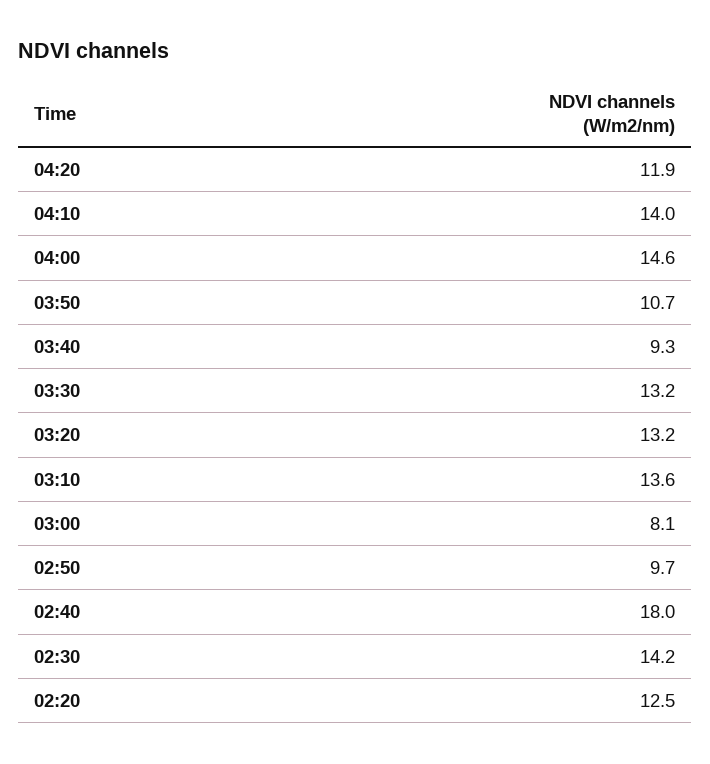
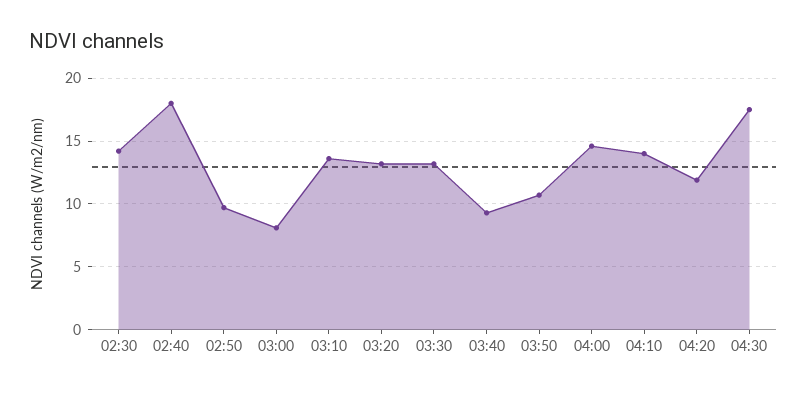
02:20: 12.5 -> none
04:30: none -> 17.5

